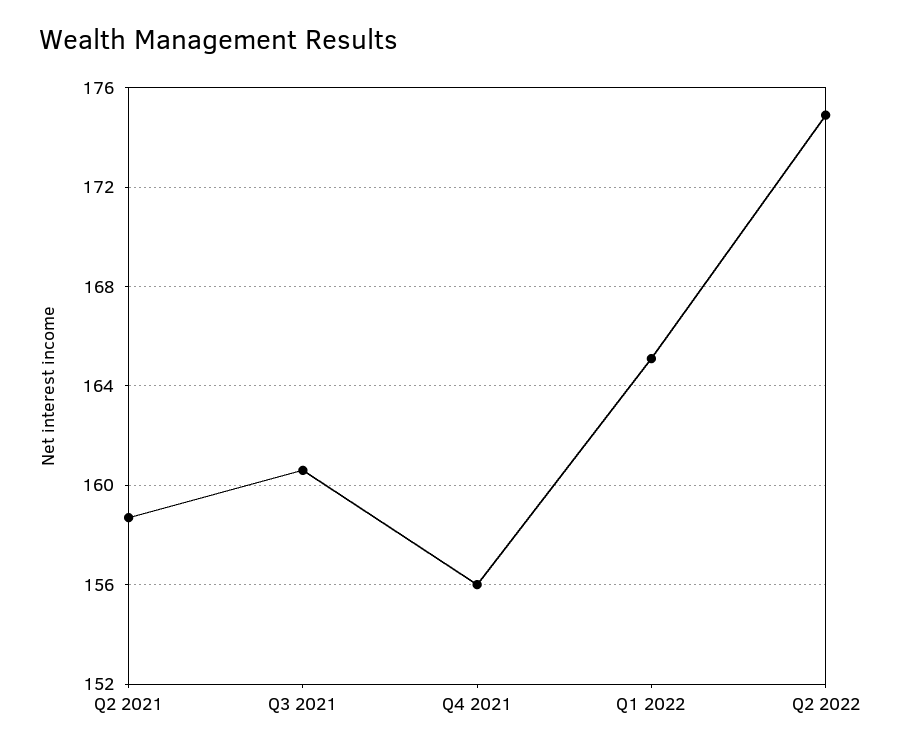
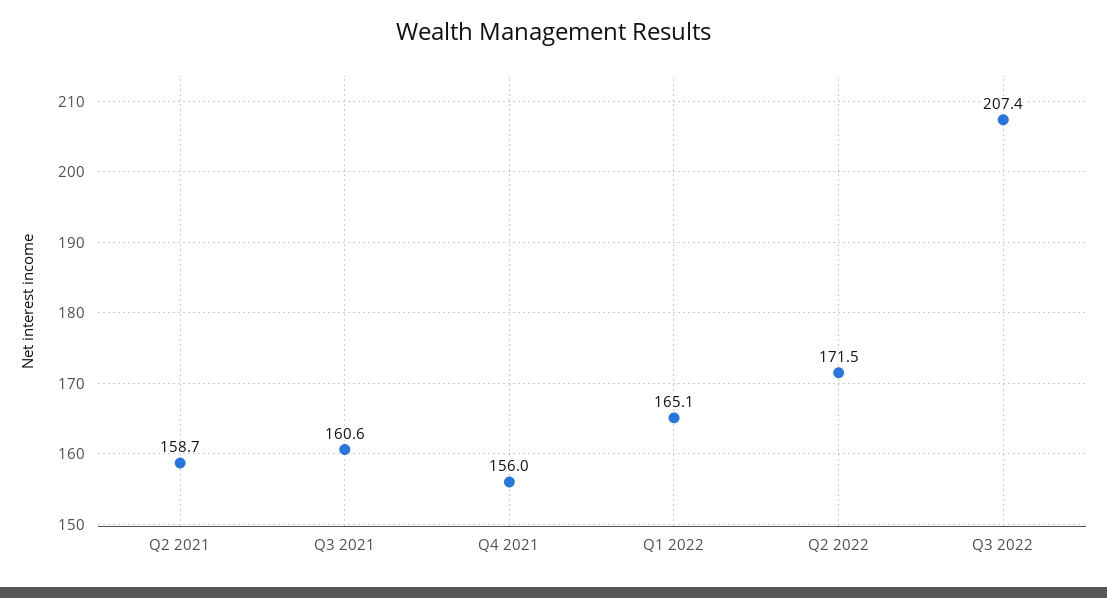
Q2 2022: 175 -> 171.5
Q3 2022: none -> 207.4

